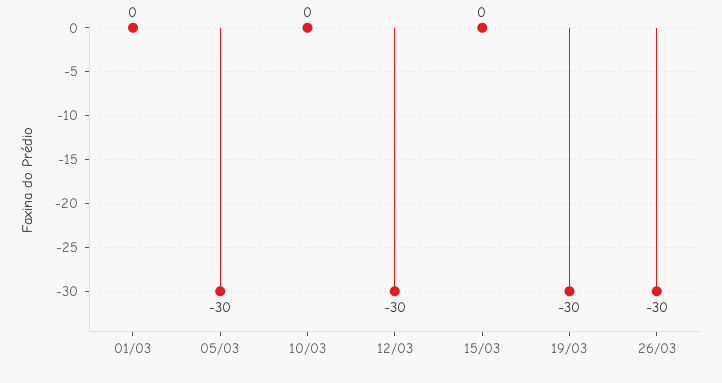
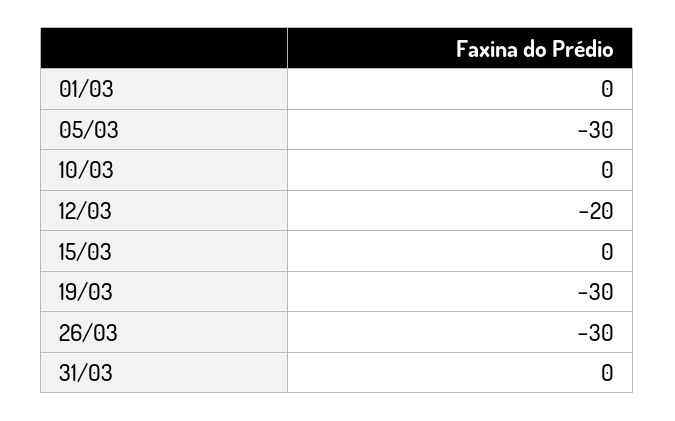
12/03: -30 -> -20
31/03: none -> 0

